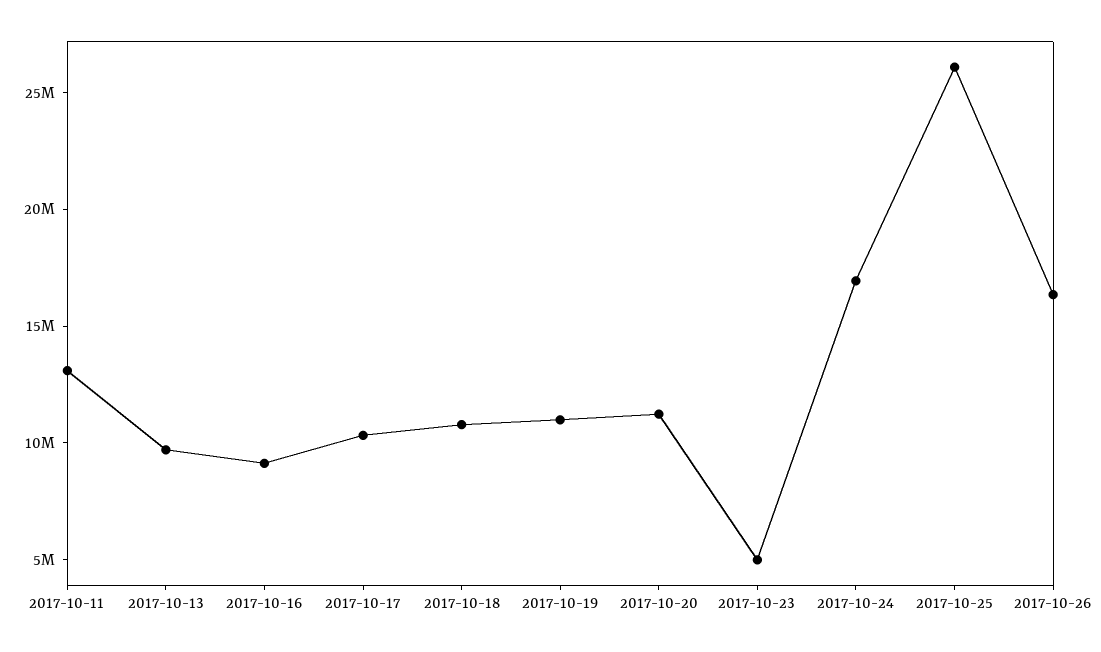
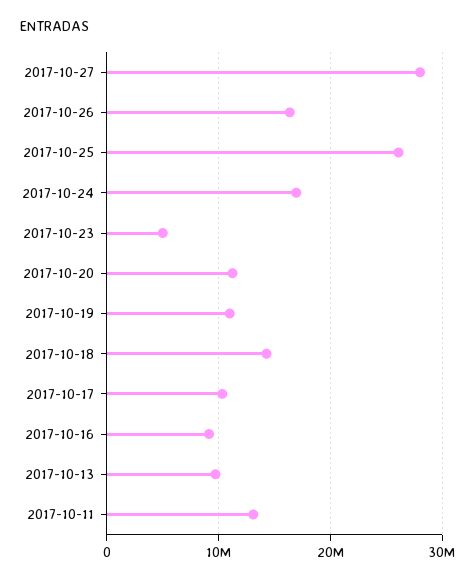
2017-10-18: 11000000 -> 14000000
2017-10-27: none -> 28000000

